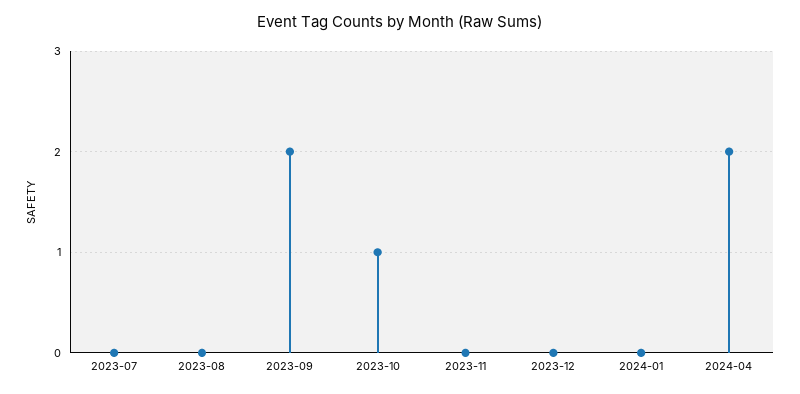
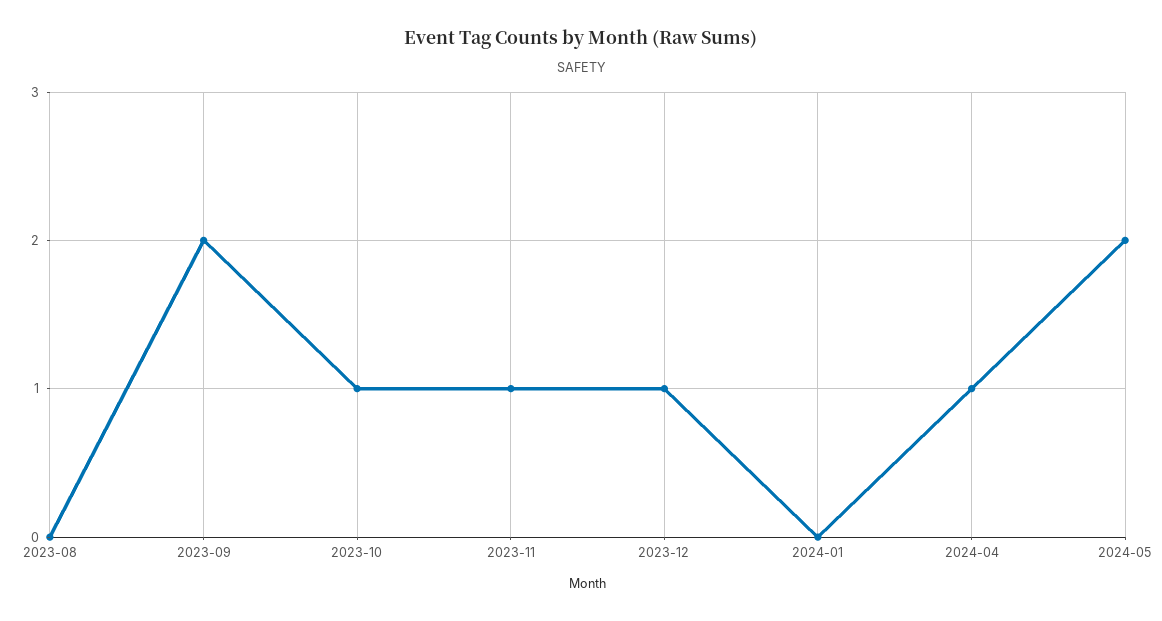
2023-07: 0 -> none
2023-11: 0 -> 1
2023-12: 0 -> 1
2024-04: 2 -> 1
2024-05: none -> 2

